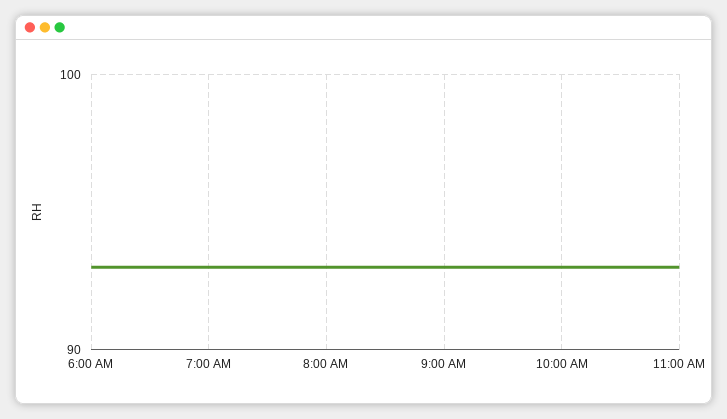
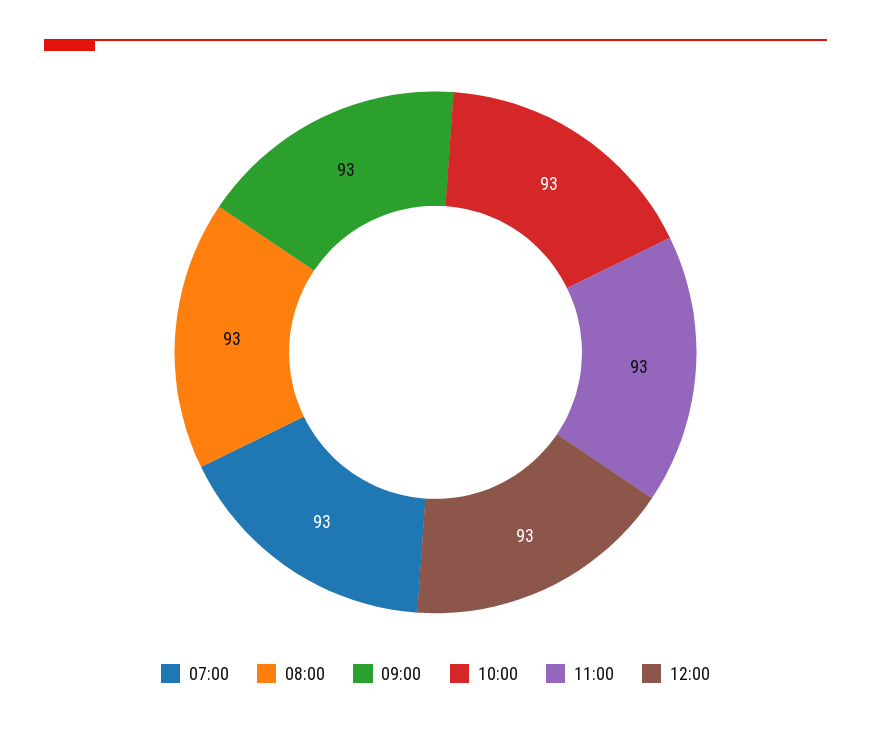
6:00 AM: 93 -> none
12:00: none -> 93

